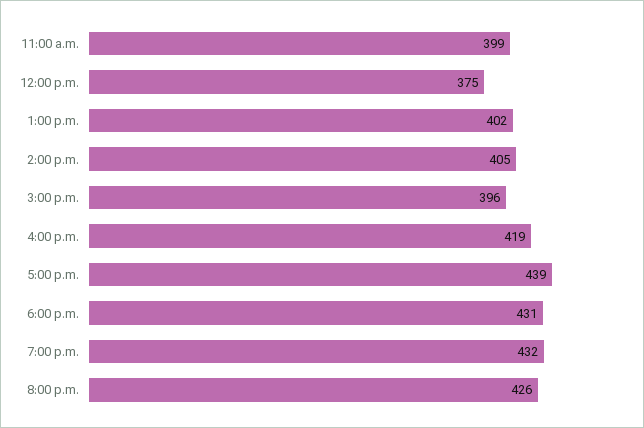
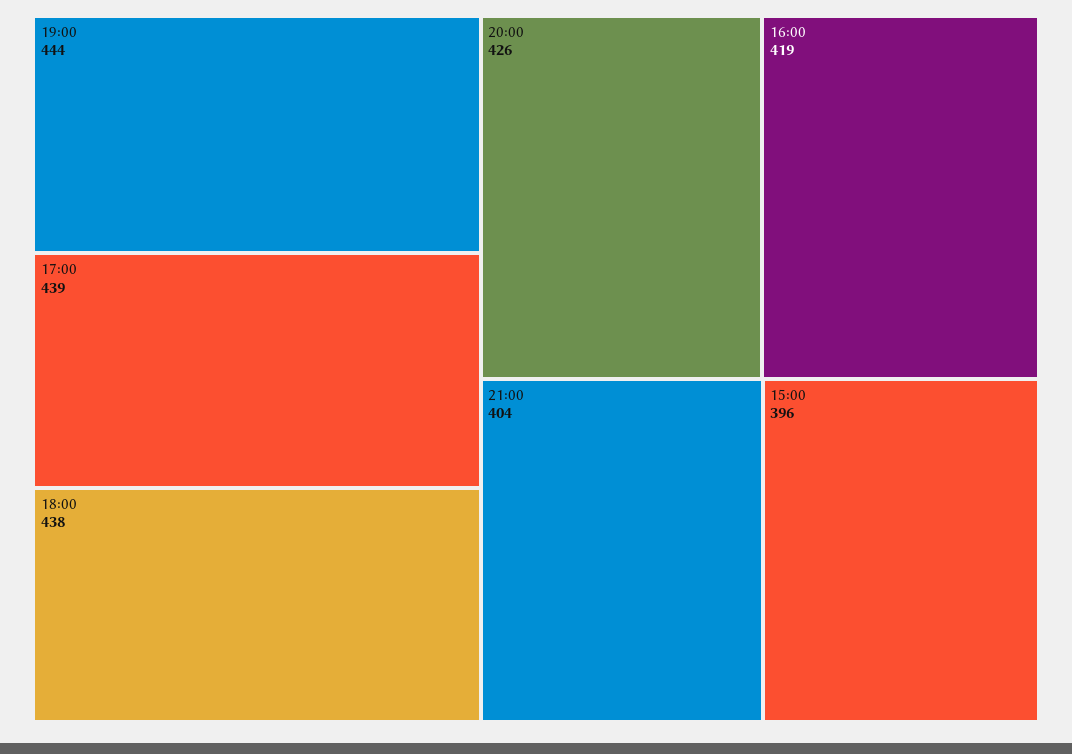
11:00 a.m.: 399 -> none
12:00 p.m.: 375 -> none
1:00 p.m.: 402 -> none
2:00 p.m.: 405 -> none
6:00 p.m.: 431 -> 438
7:00 p.m.: 432 -> 444
21:00: none -> 404

